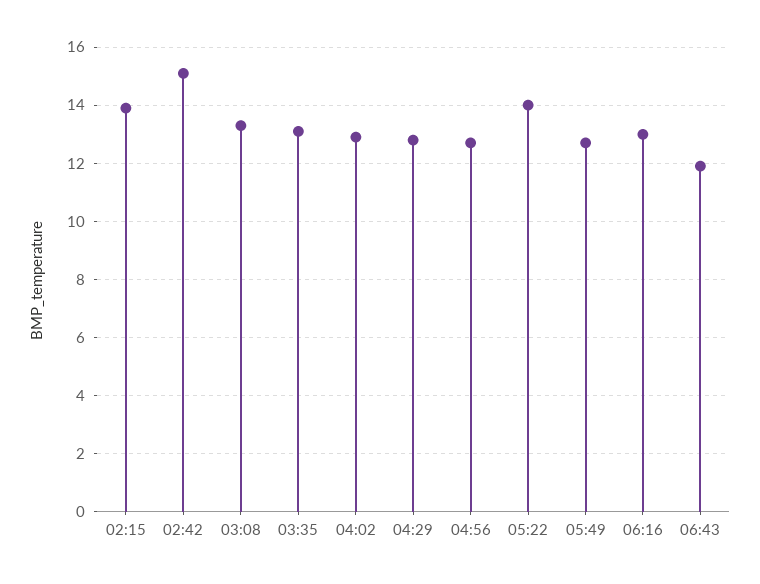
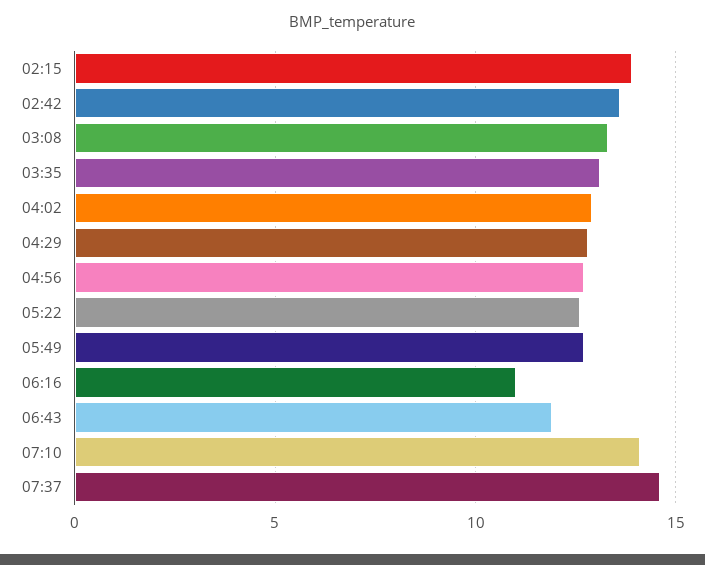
02:42: 15 -> 13.5
05:22: 14 -> 12.5
06:16: 13 -> 11
07:10: none -> 14
07:37: none -> 14.5

